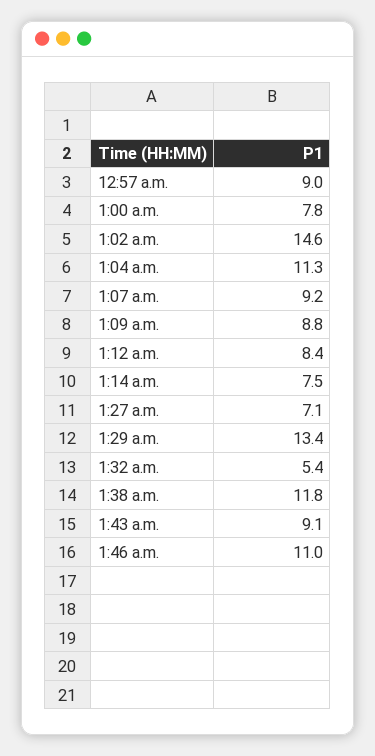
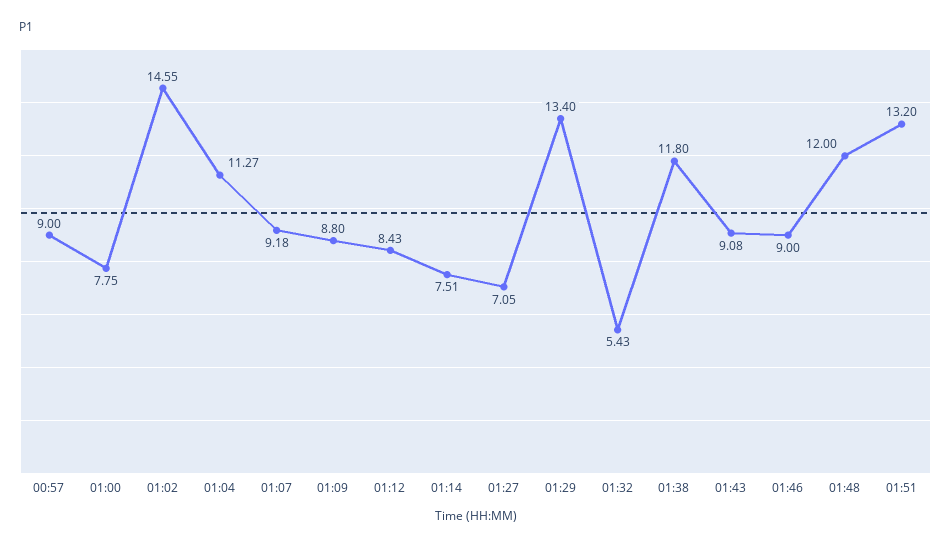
1:46 a.m.: 11 -> 9
01:48: none -> 12
01:51: none -> 13.2

